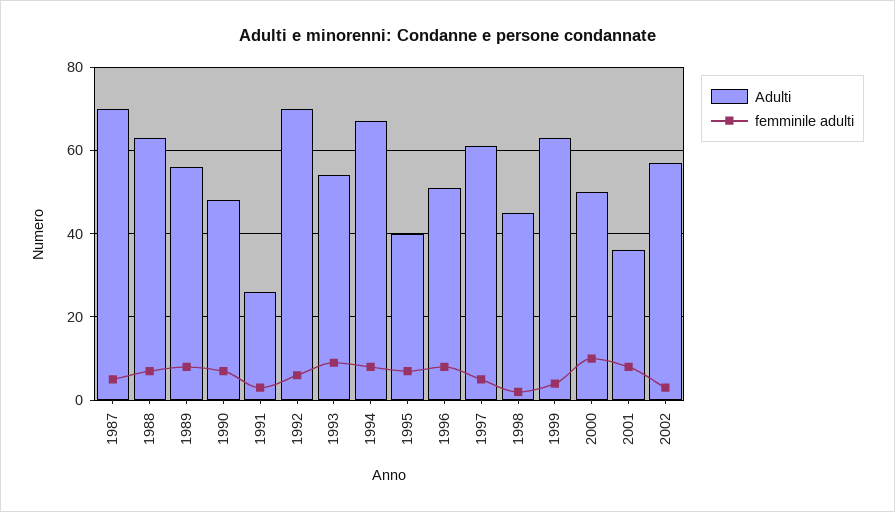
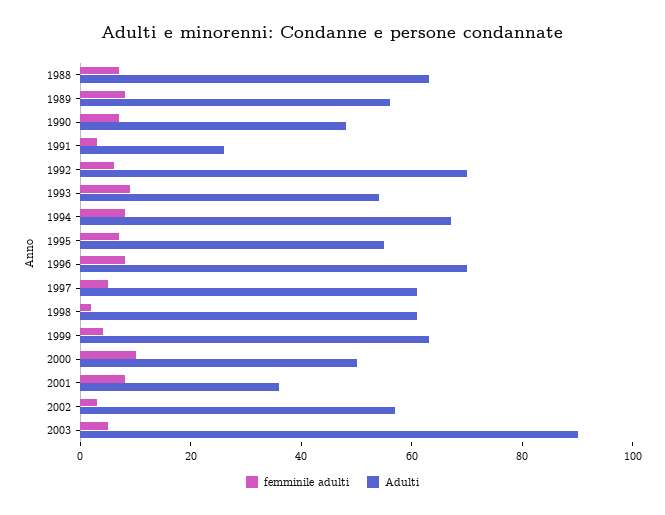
Adulti, 1987: 70 -> none
femminile adulti, 1987: 5 -> none
Adulti, 1995: 40 -> 55
Adulti, 1996: 50 -> 70
Adulti, 1998: 45 -> 60
femminile adulti, 2003: none -> 5
Adulti, 2003: none -> 90

